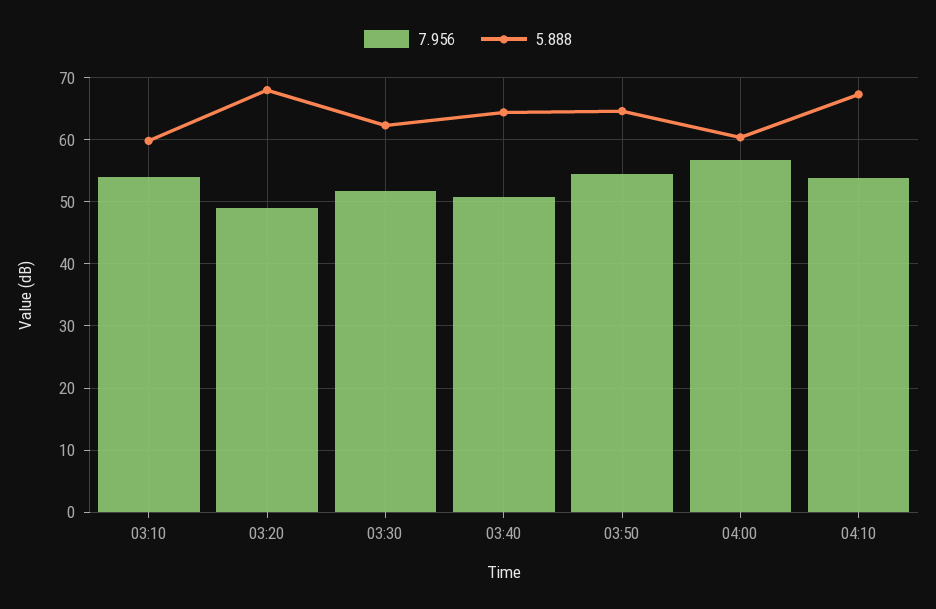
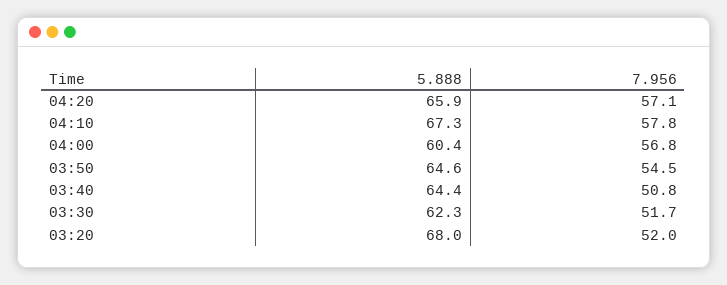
7.956, 03:10: 54 -> none
5.888, 03:10: 60 -> none
7.956, 03:20: 49 -> 52
7.956, 04:10: 54 -> 57.8
5.888, 04:20: none -> 65.9
7.956, 04:20: none -> 57.1

